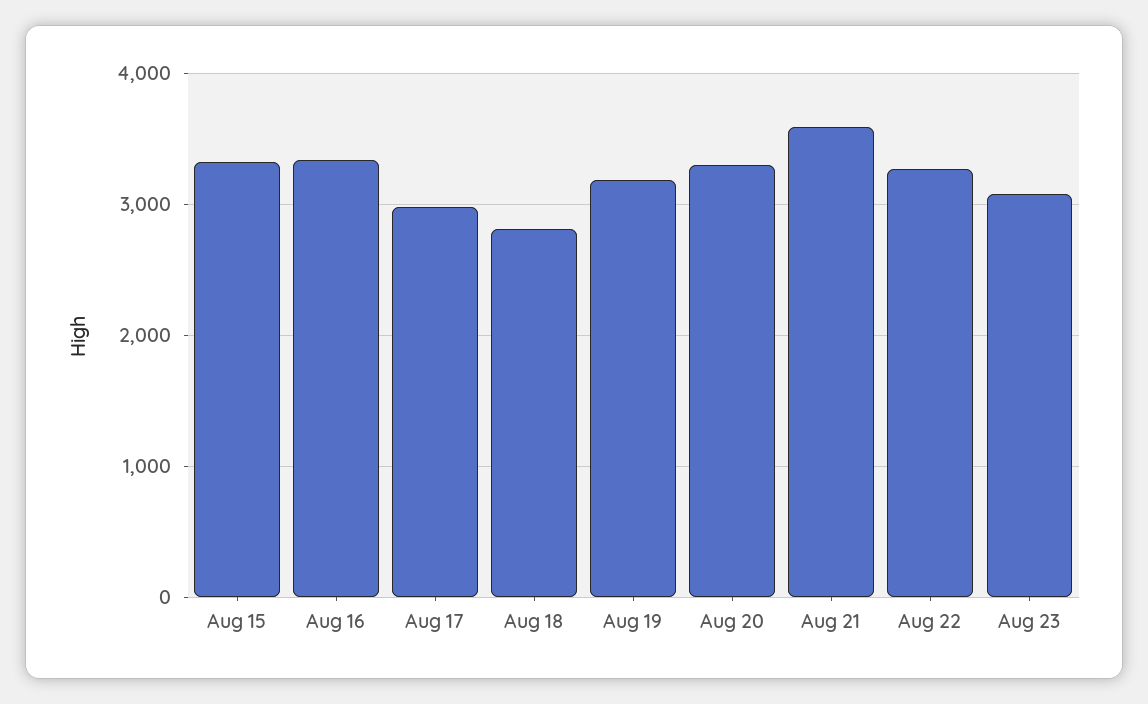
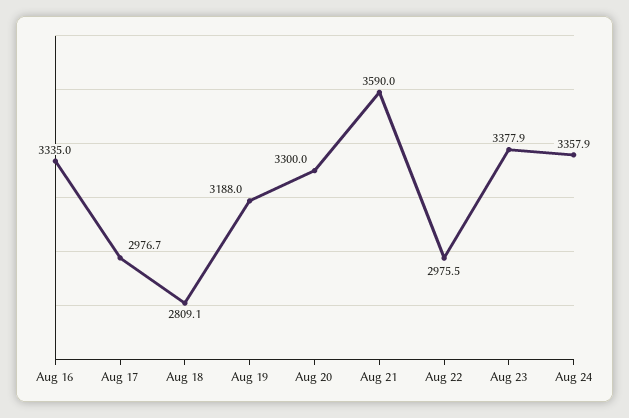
Aug 15: 3300 -> none
Aug 22: 3300 -> 2975.5
Aug 23: 3100 -> 3377.9
Aug 24: none -> 3357.9

